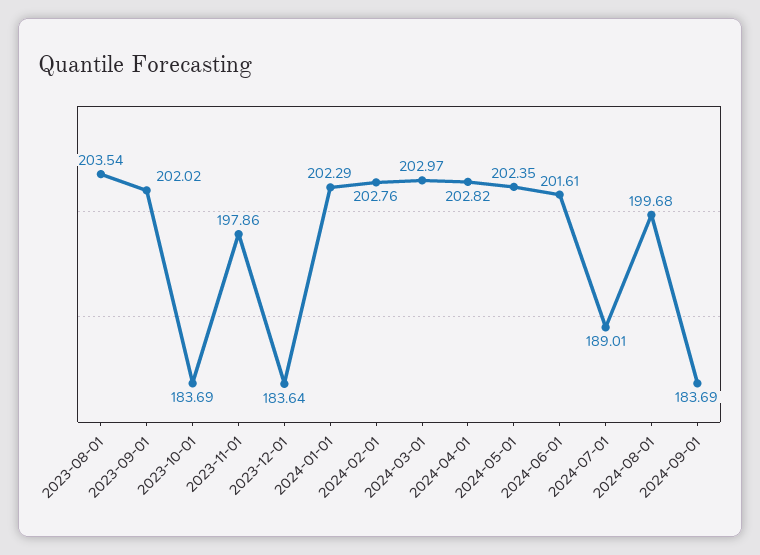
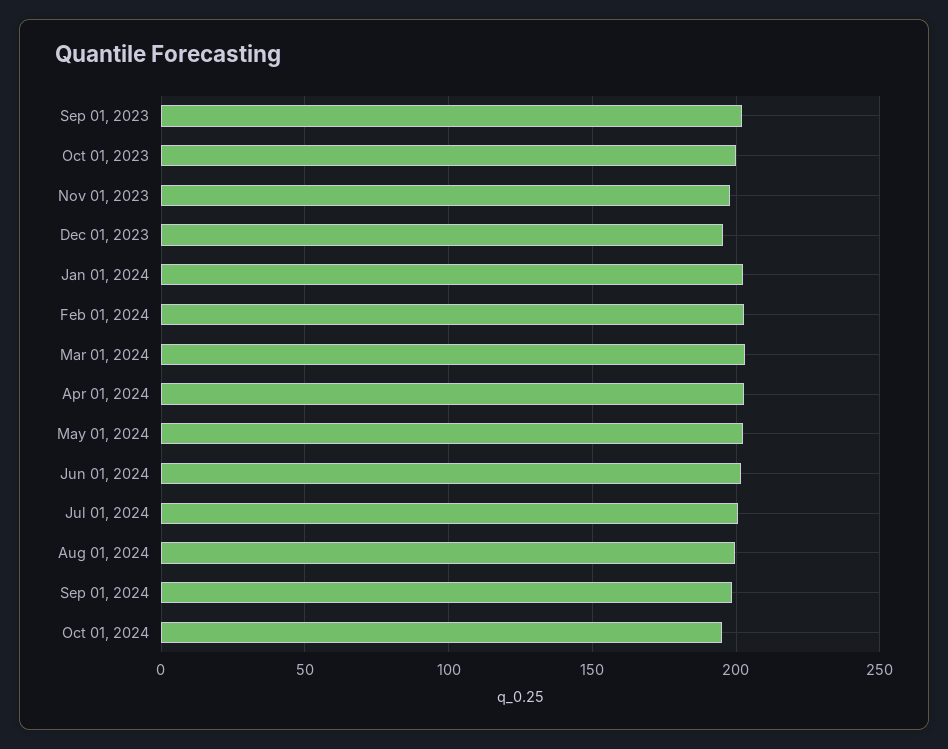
2023-08-01: 203.54 -> none
2023-10-01: 183.69 -> 200
2023-12-01: 183.64 -> 195
2024-07-01: 189.01 -> 200
2024-09-01: 183.69 -> 200
Oct 01, 2024: none -> 195

